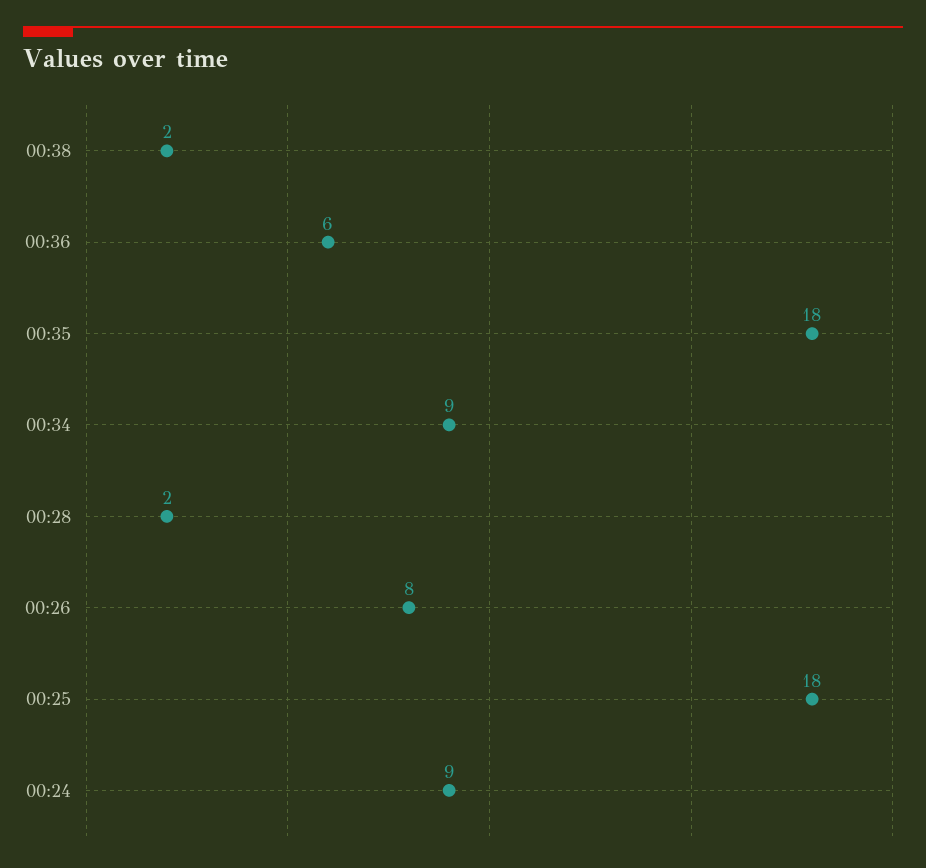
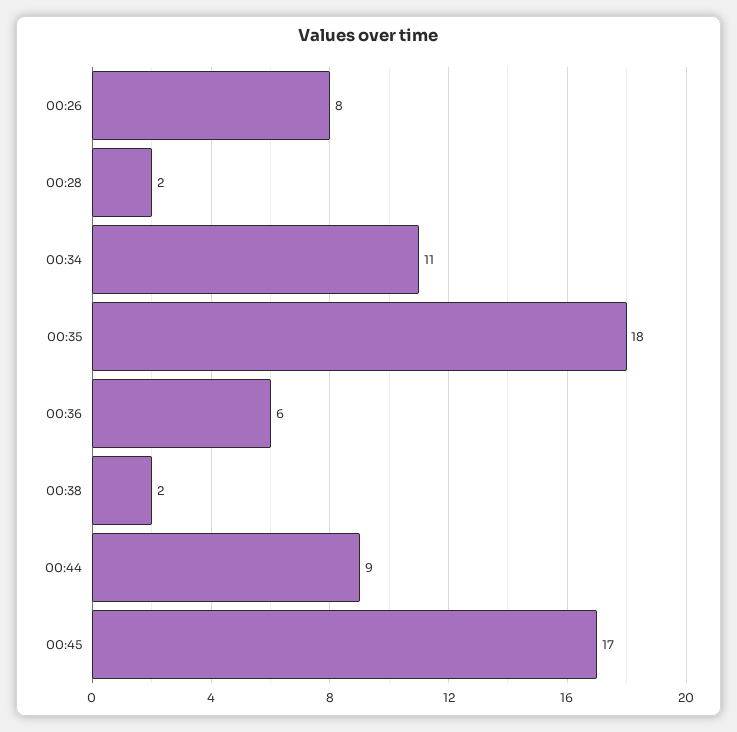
00:34: 9 -> 11
00:25: 18 -> none
00:24: 9 -> none
00:44: none -> 9
00:45: none -> 17

